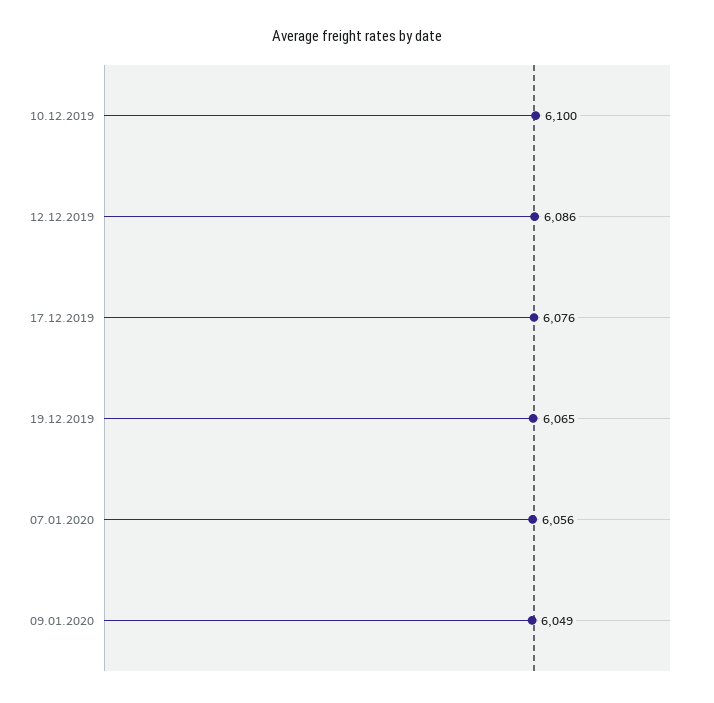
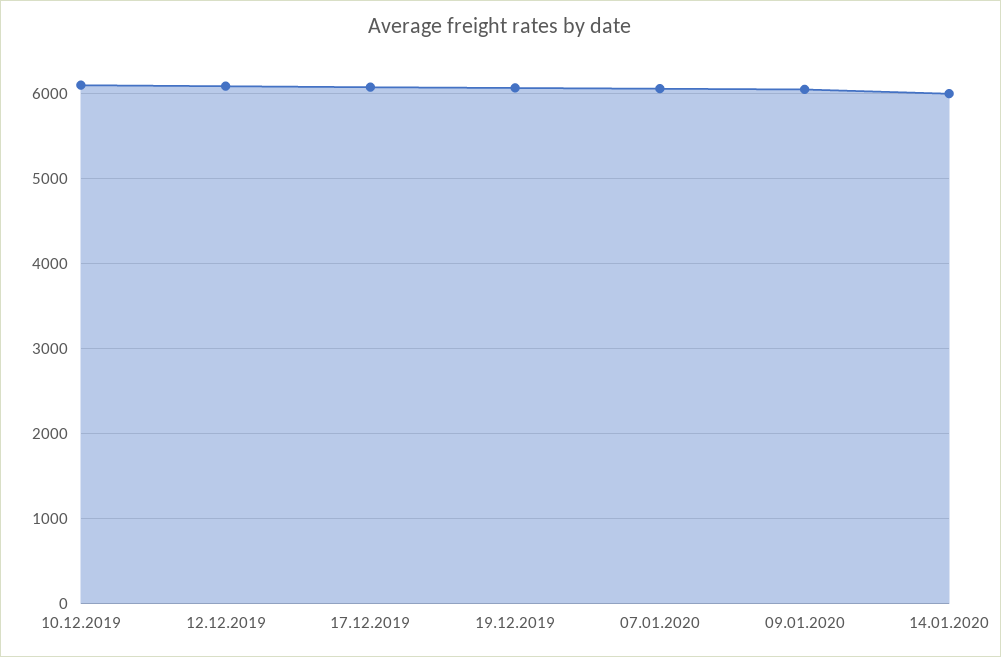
14.01.2020: none -> 6000

